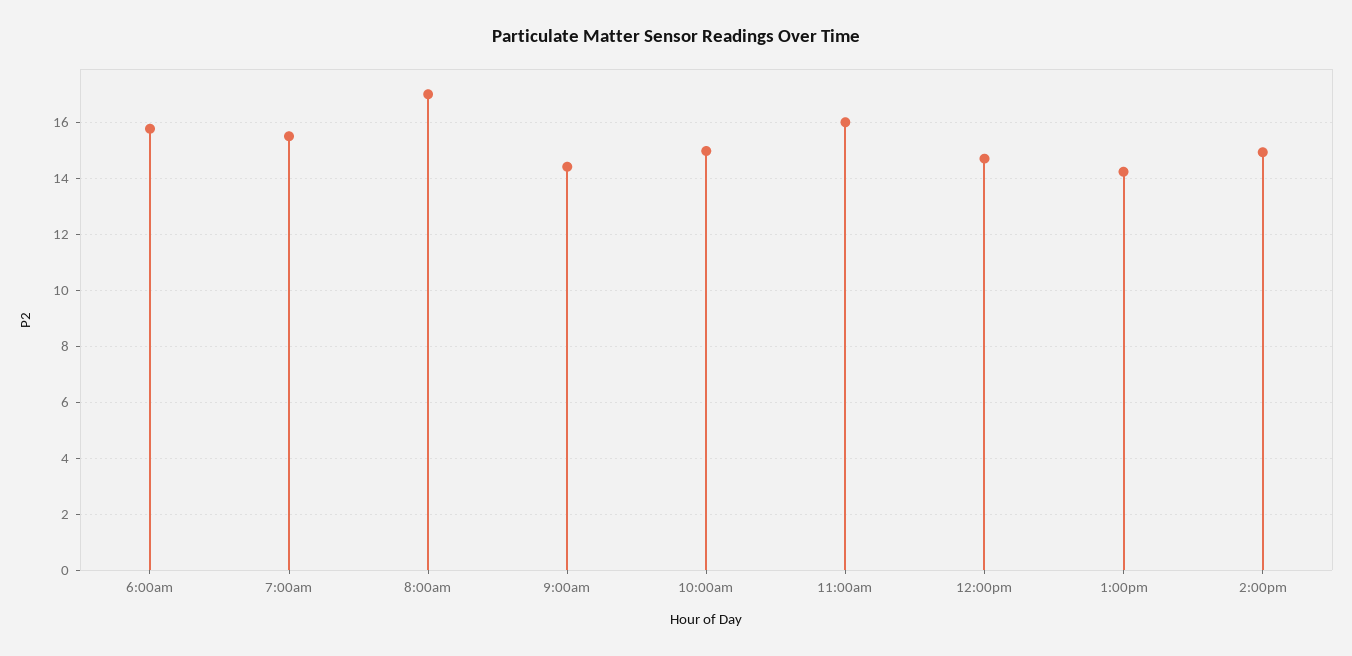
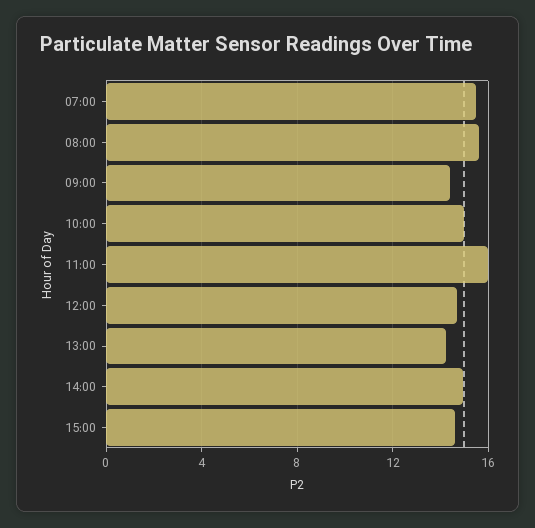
6:00am: 15.75 -> none
8:00am: 17 -> 15.5
15:00: none -> 14.5

